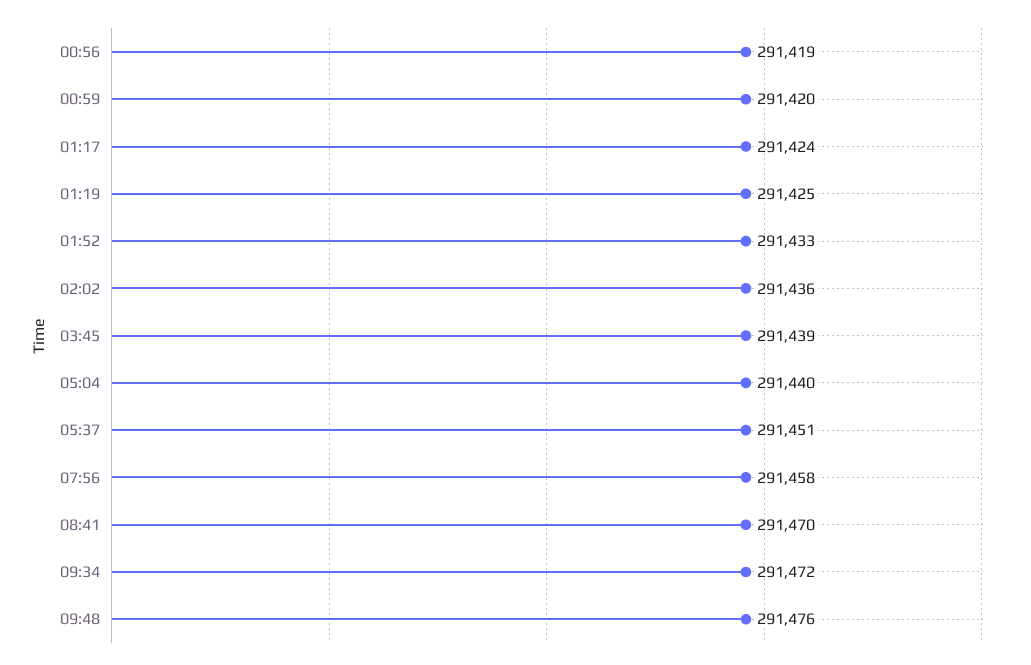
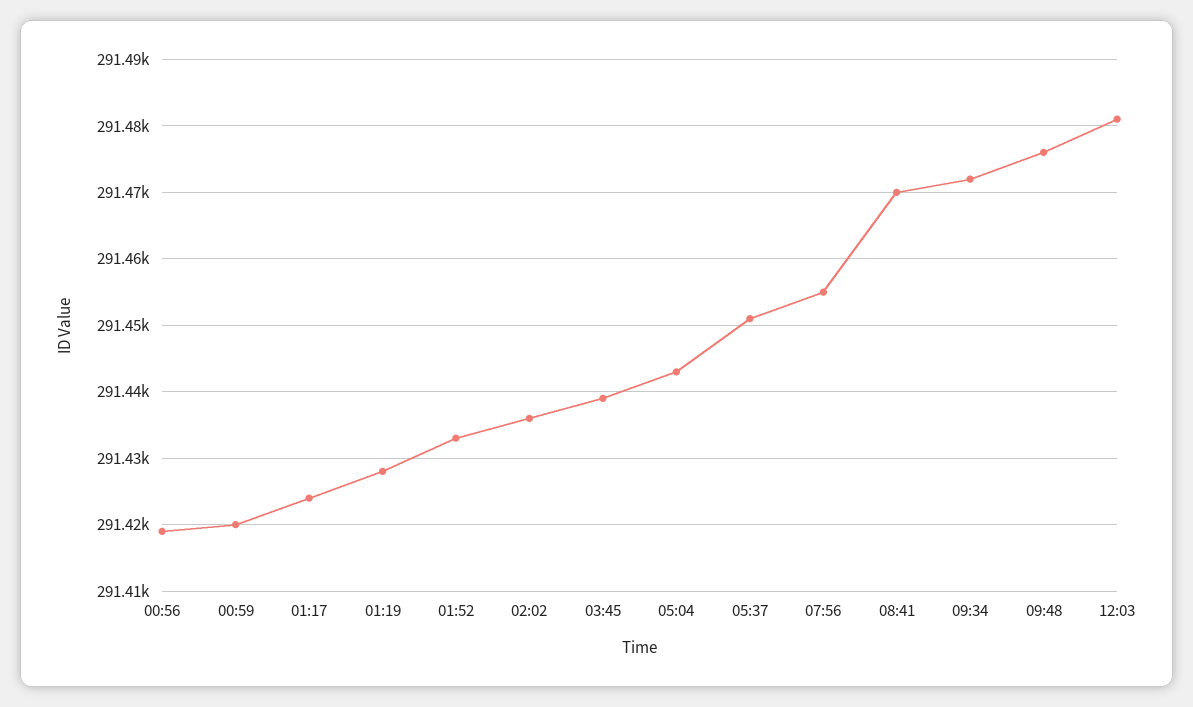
01:19: 291425 -> 291428
05:04: 291440 -> 291443
07:56: 291458 -> 291455
12:03: none -> 291481

